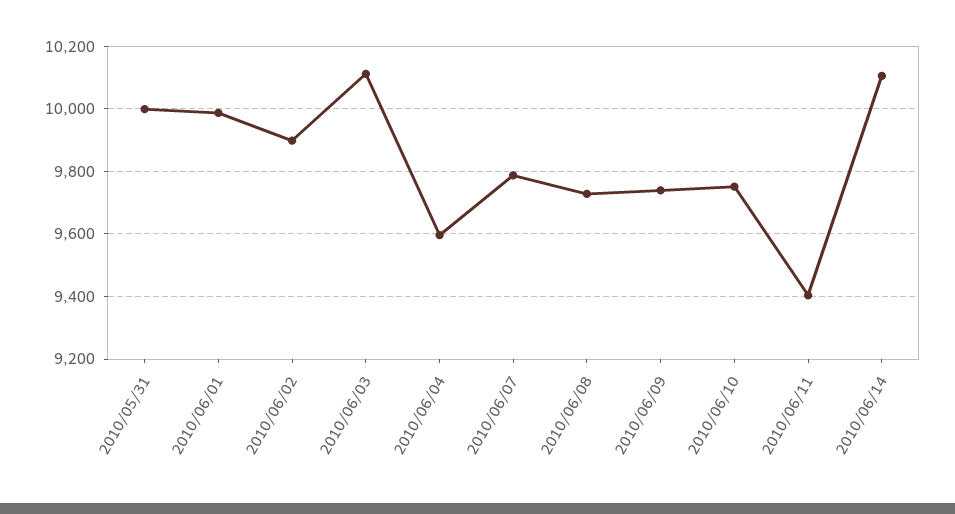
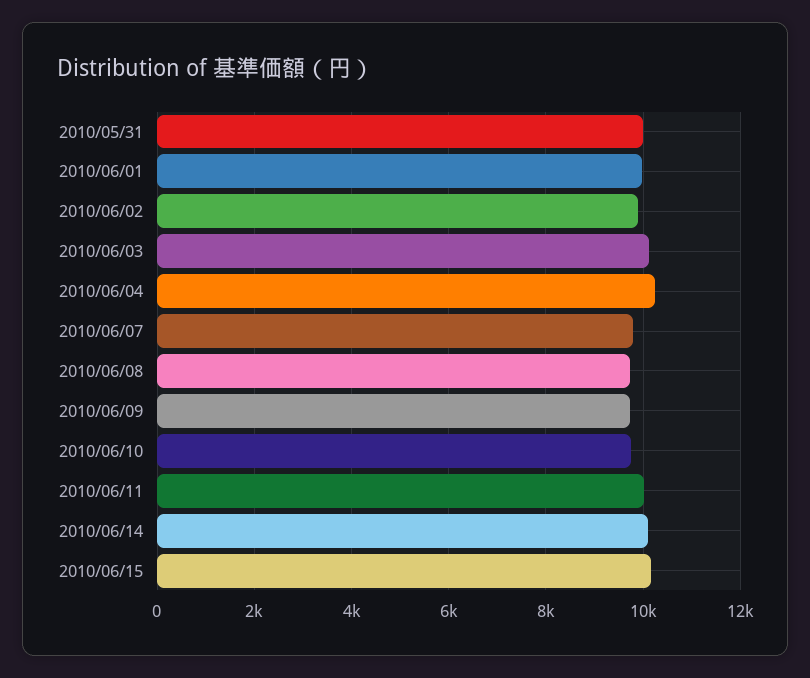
2010/06/04: 9600 -> 10200
2010/06/11: 9400 -> 10000
2010/06/15: none -> 10200

